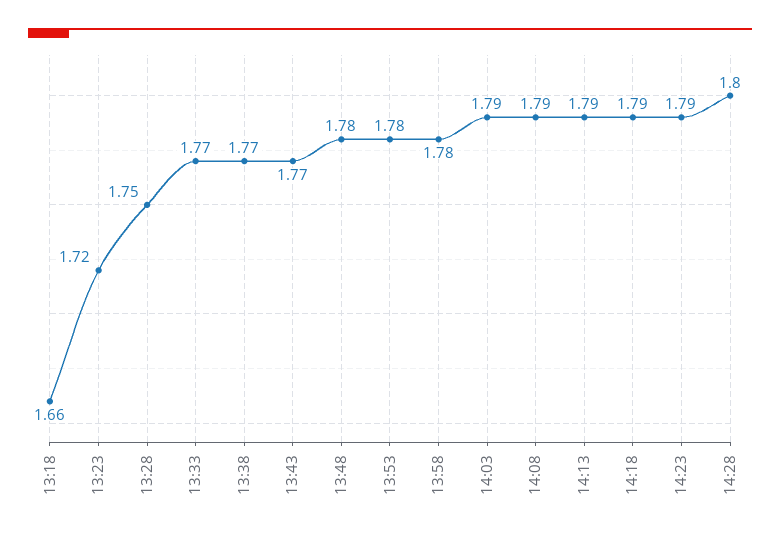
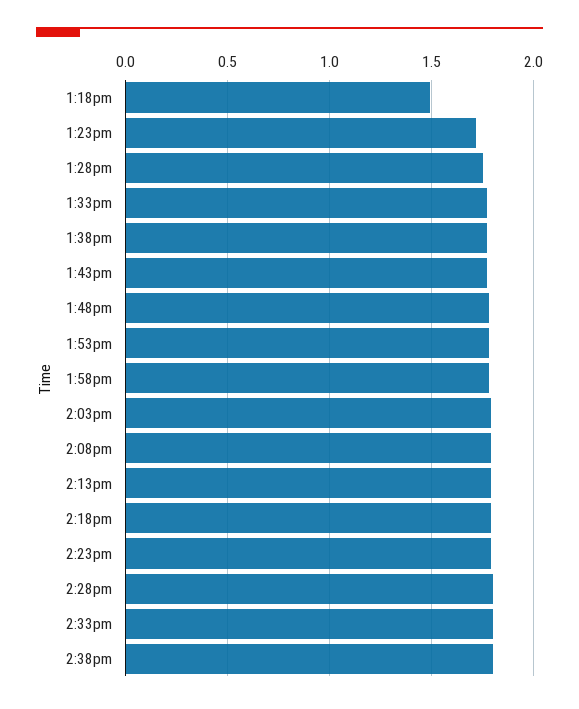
13:18: 1.66 -> 1.5
2:33pm: none -> 1.8
2:38pm: none -> 1.8

